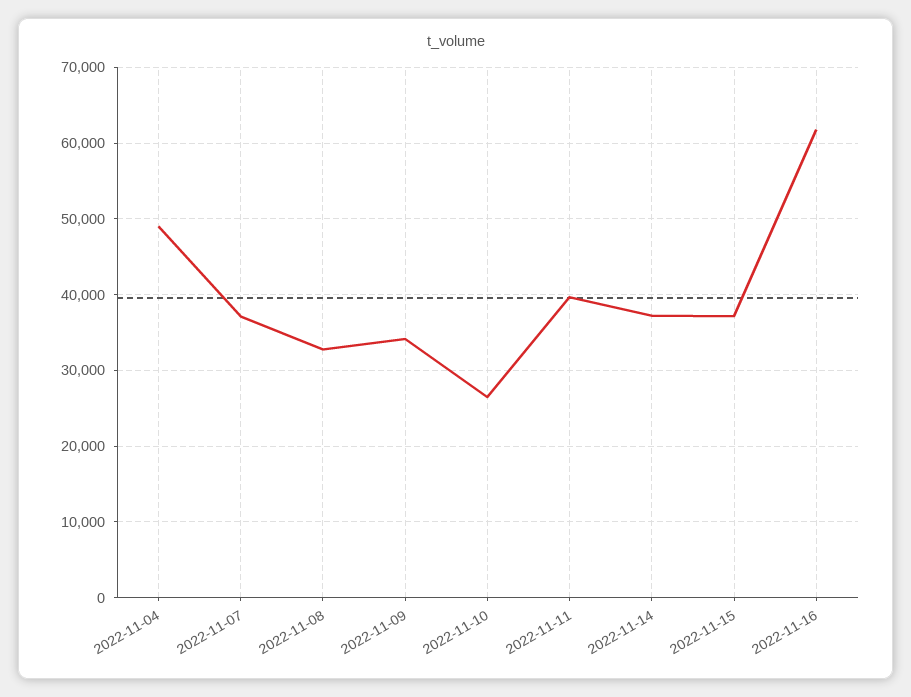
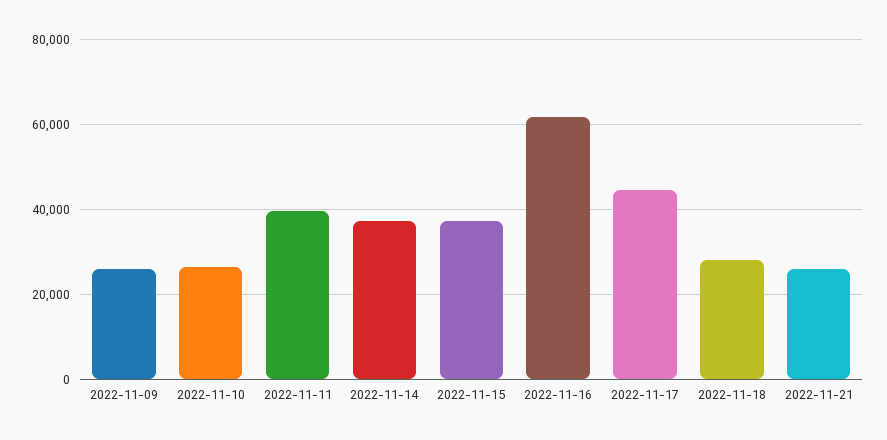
2022-11-04: 49000 -> none
2022-11-07: 37000 -> none
2022-11-08: 33000 -> none
2022-11-09: 34000 -> 26000
2022-11-17: none -> 44000
2022-11-18: none -> 28000
2022-11-21: none -> 26000

